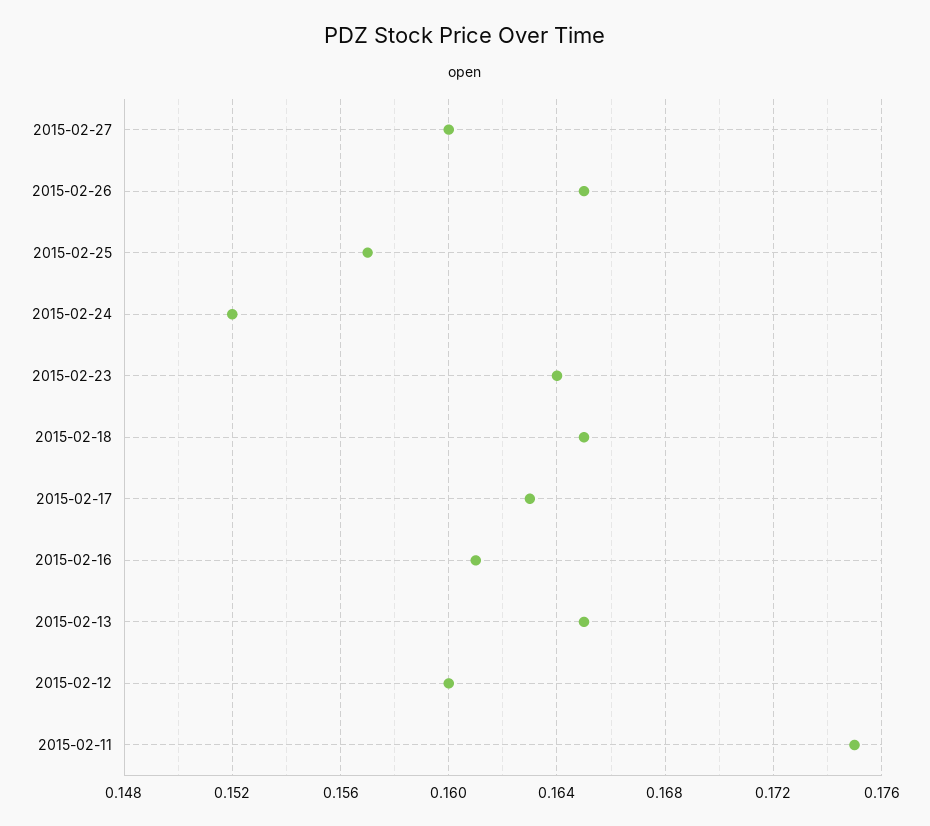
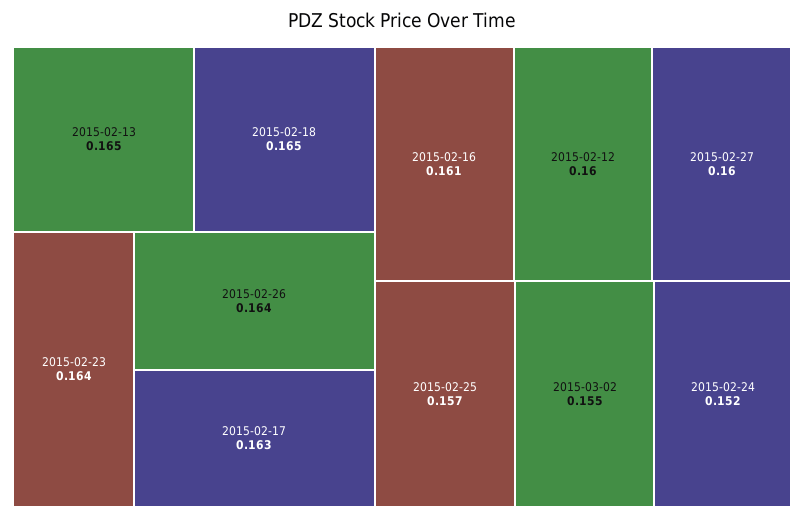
2015-02-26: 0.165 -> 0.164
2015-02-11: 0.175 -> none
2015-03-02: none -> 0.155

